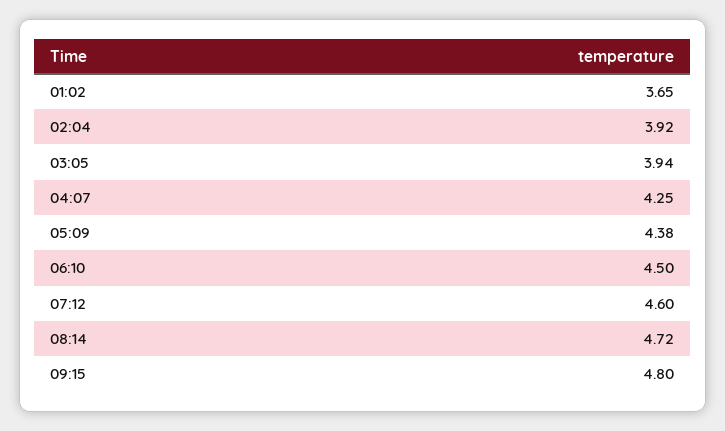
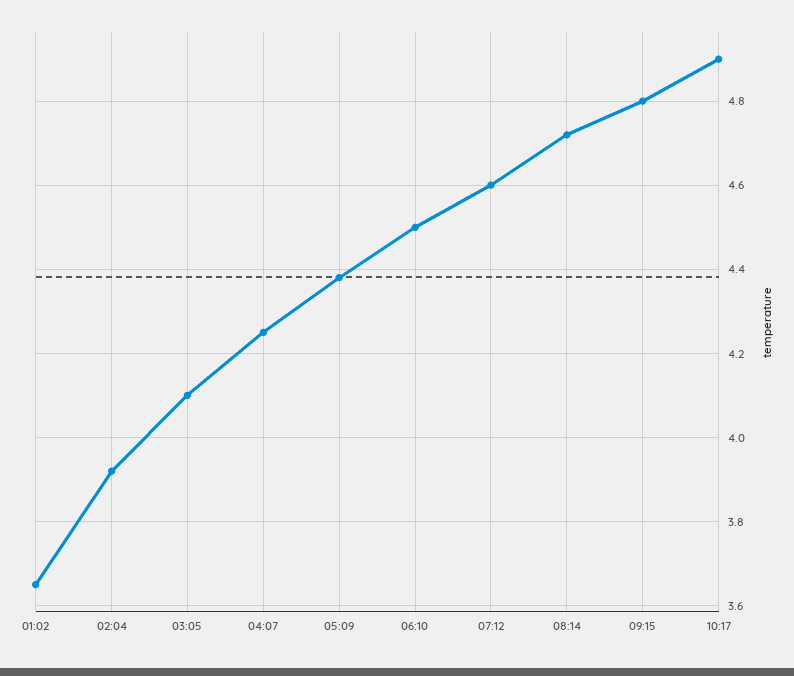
03:05: 3.94 -> 4.1
10:17: none -> 4.9

